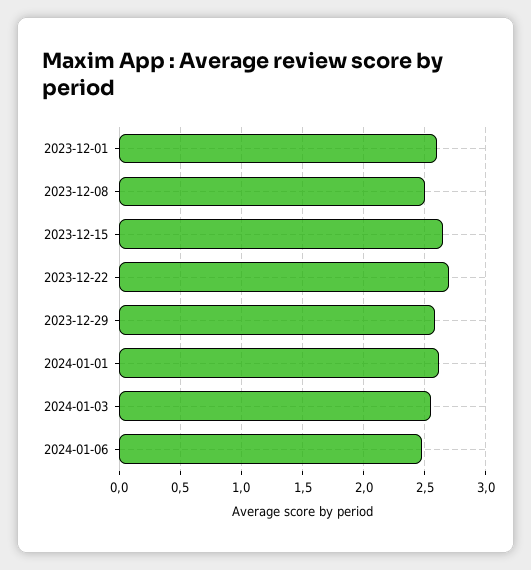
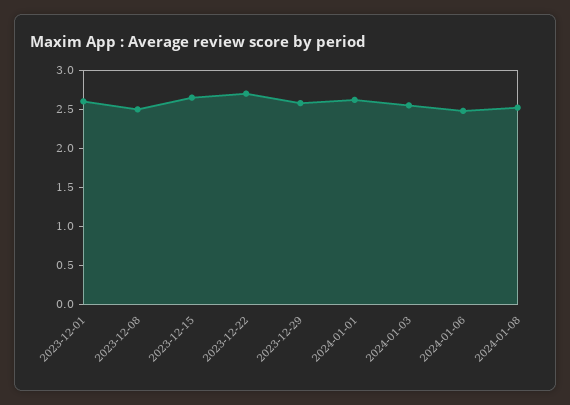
2024-01-08: none -> 2.5

